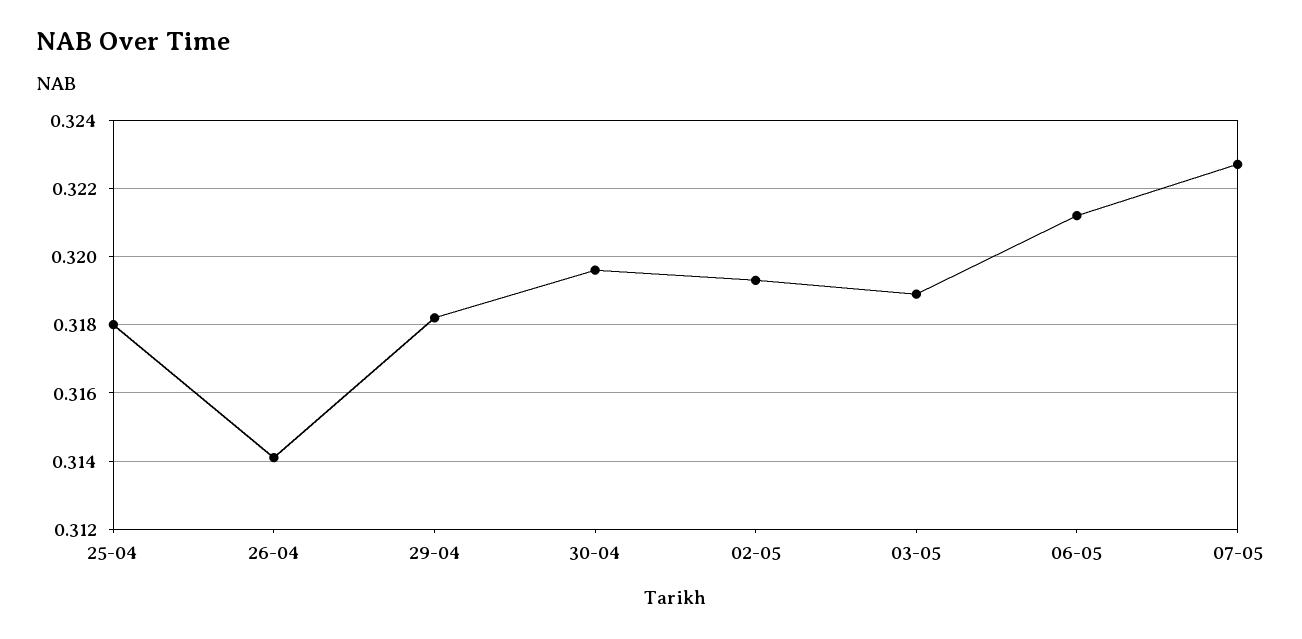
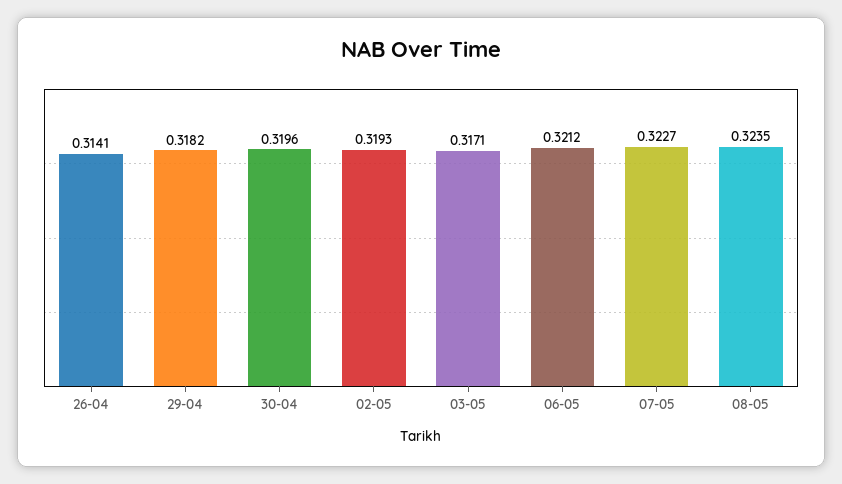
25-04: 0.318 -> none
03-05: 0.319 -> 0.3171
08-05: none -> 0.3235

